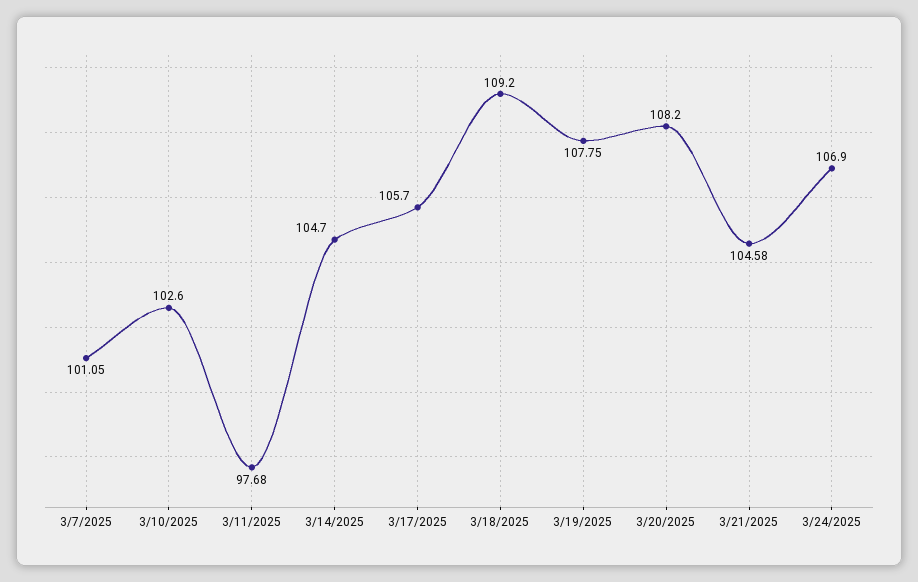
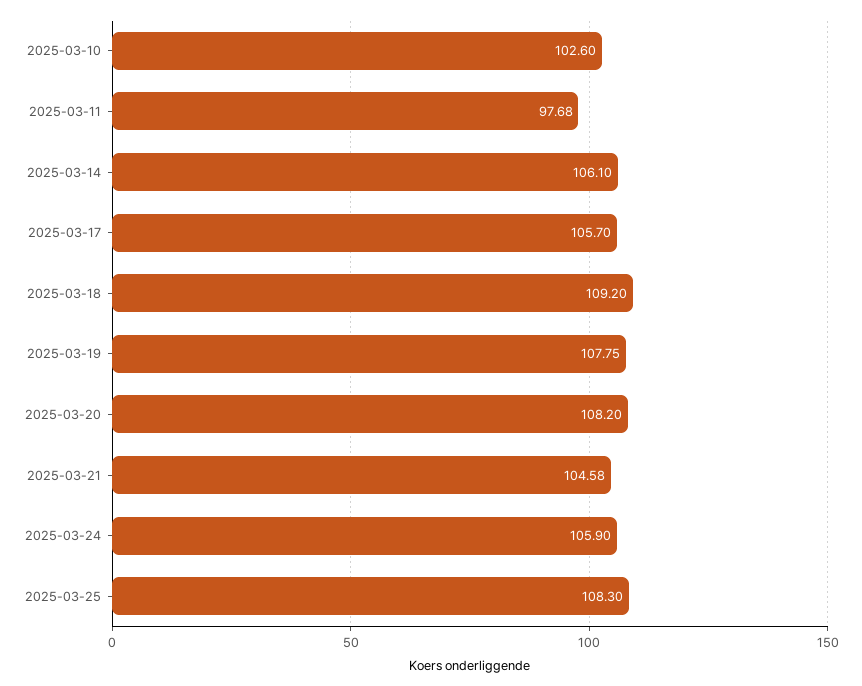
3/7/2025: 101.05 -> none
3/14/2025: 104.7 -> 106.1
3/24/2025: 106.9 -> 105.9
2025-03-25: none -> 108.3

